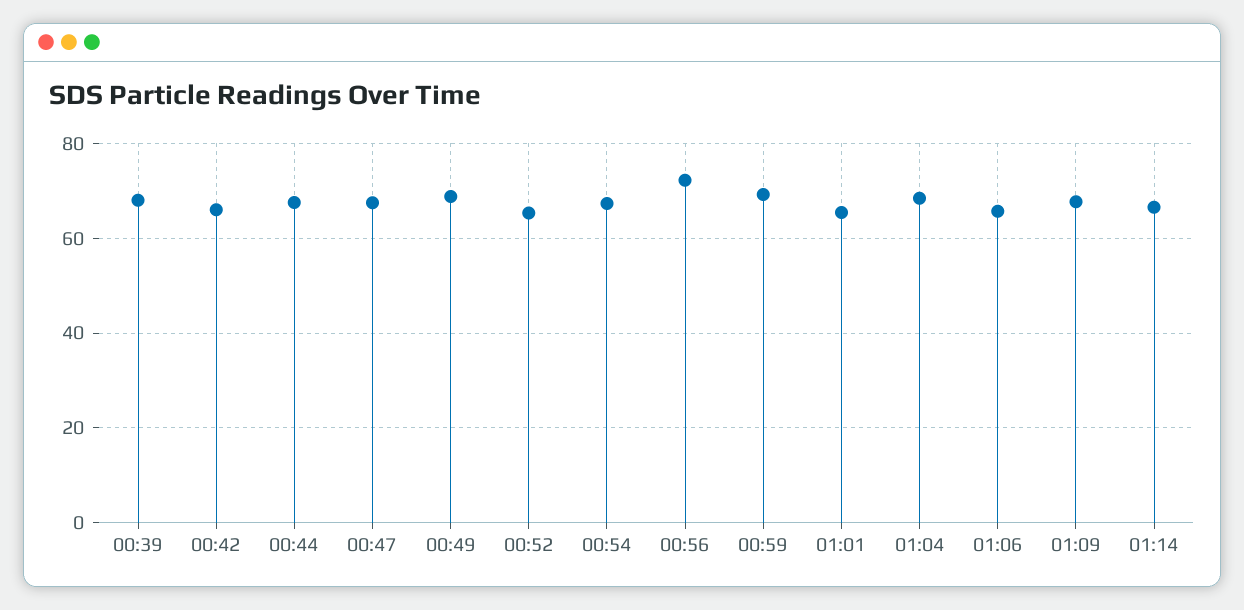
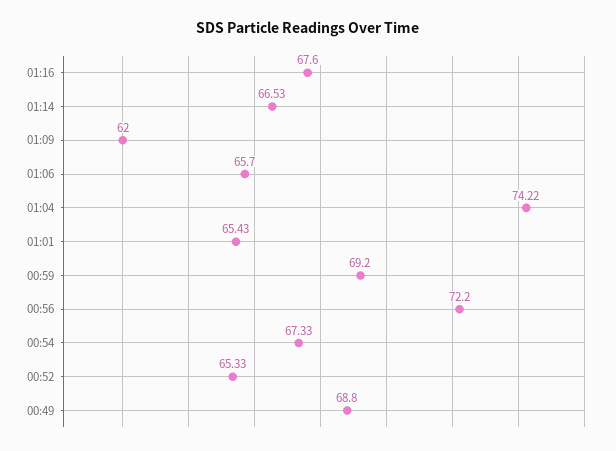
00:39: 68 -> none
00:42: 66 -> none
00:44: 68 -> none
00:47: 68 -> none
01:04: 68 -> 74.22
01:09: 68 -> 62
01:16: none -> 67.6

